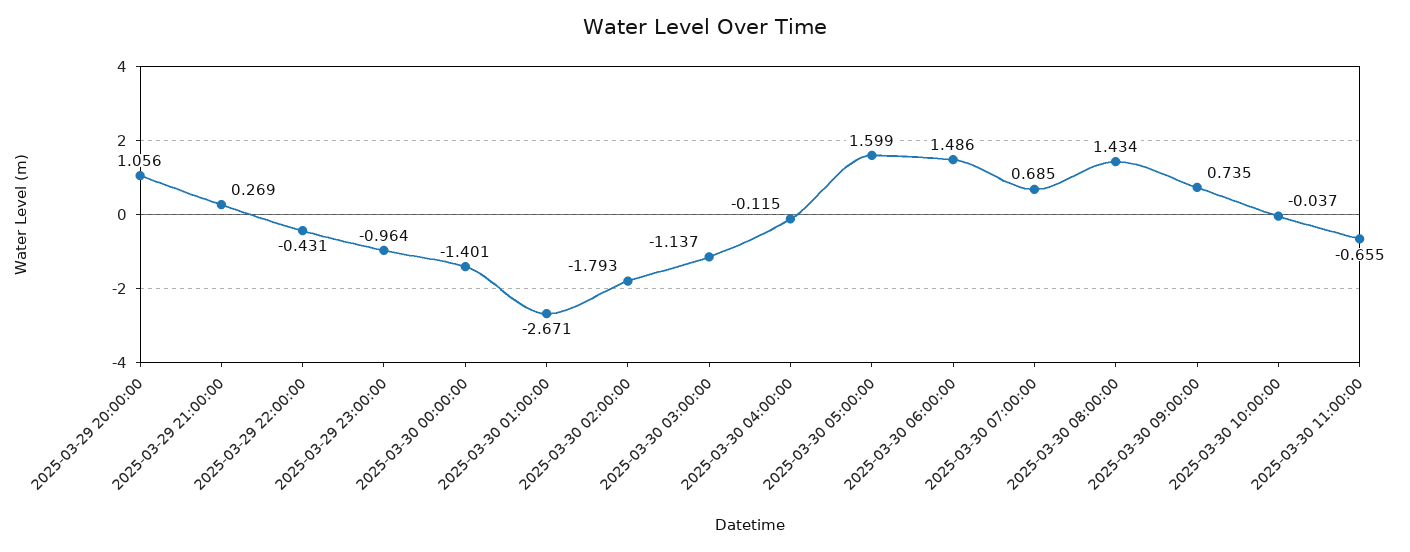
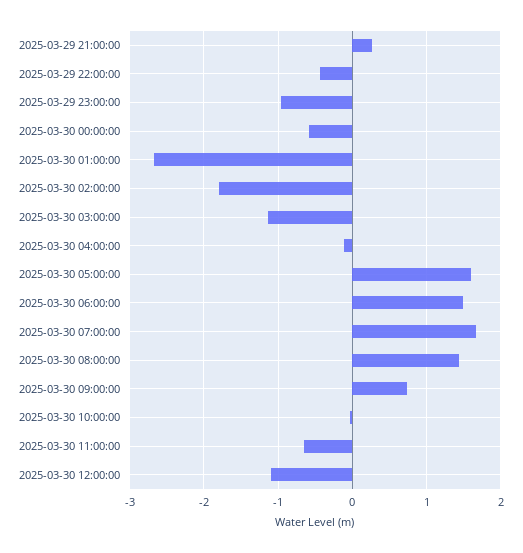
2025-03-29 20:00:00: 1.056 -> none
2025-03-30 00:00:00: -1.401 -> -0.6
2025-03-30 07:00:00: 0.685 -> 1.7
2025-03-30 12:00:00: none -> -1.1

